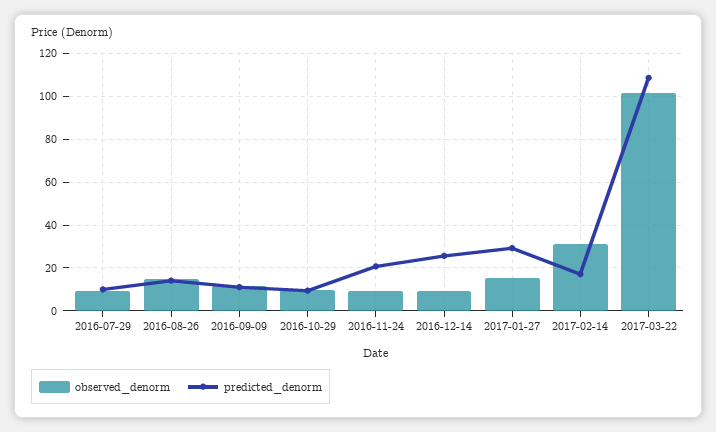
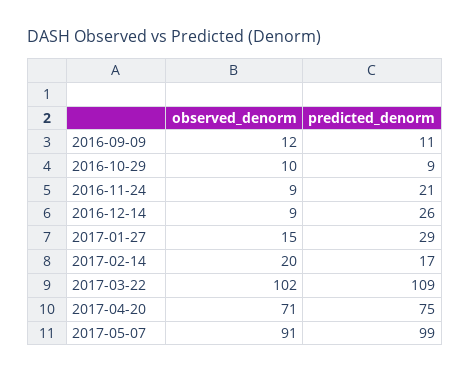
observed_denorm, 2016-07-29: 10 -> none
predicted_denorm, 2016-07-29: 10 -> none
observed_denorm, 2016-08-26: 15 -> none
predicted_denorm, 2016-08-26: 15 -> none
observed_denorm, 2017-02-14: 30 -> 20
observed_denorm, 2017-04-20: none -> 71
predicted_denorm, 2017-04-20: none -> 75
observed_denorm, 2017-05-07: none -> 91
predicted_denorm, 2017-05-07: none -> 99

